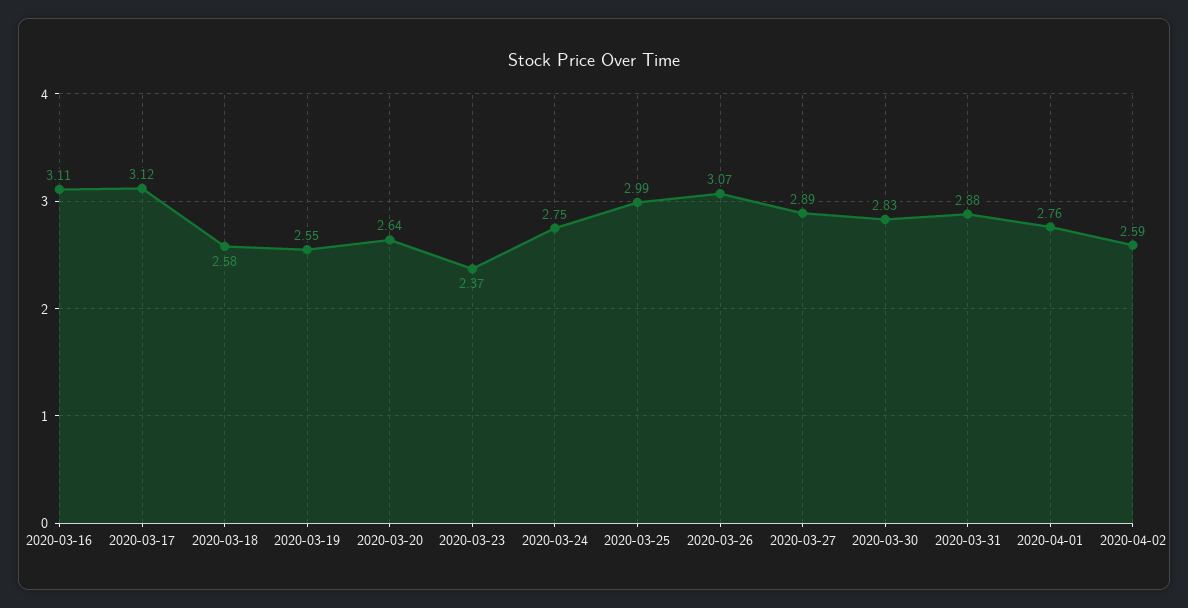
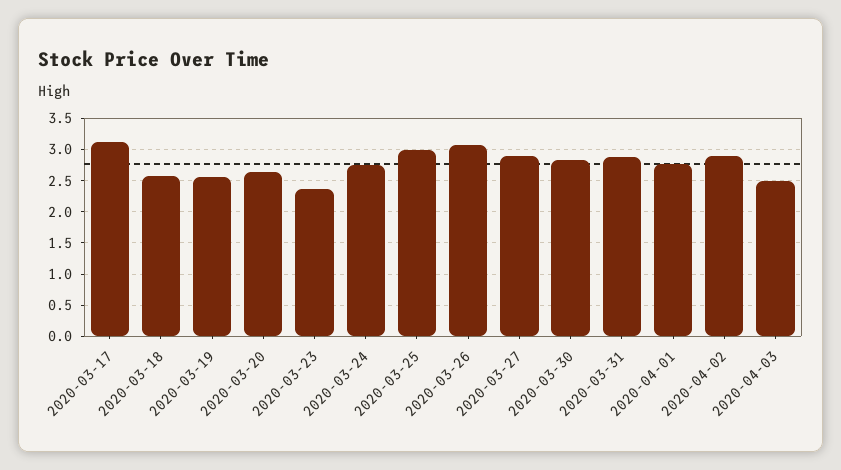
2020-03-16: 3.11 -> none
2020-04-02: 2.59 -> 2.9
2020-04-03: none -> 2.5

